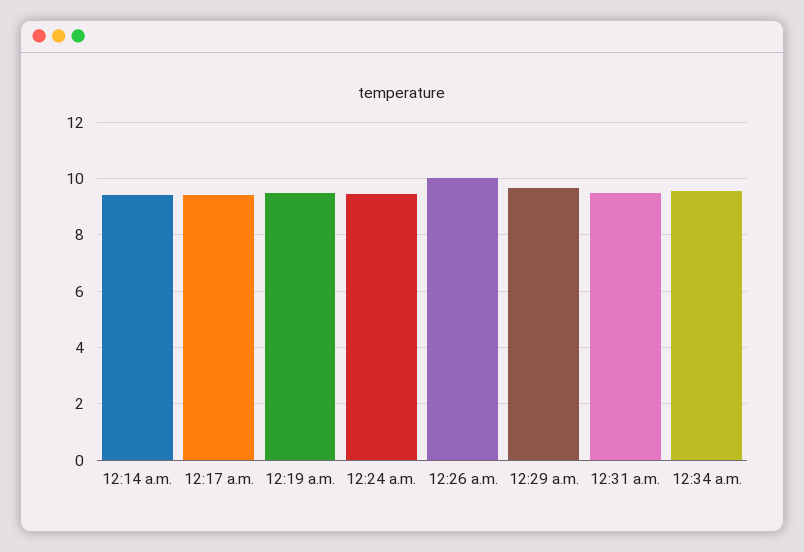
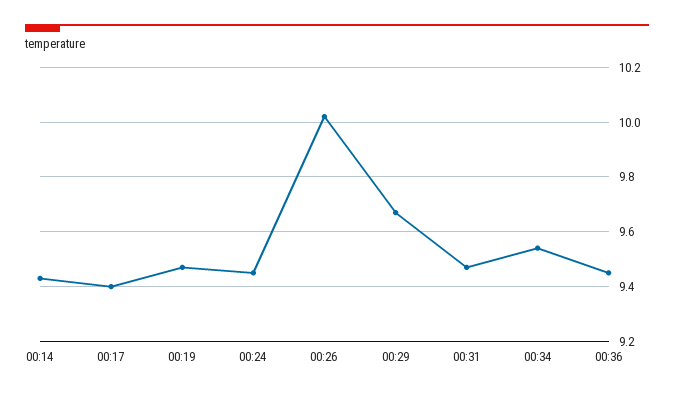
00:36: none -> 9.45

